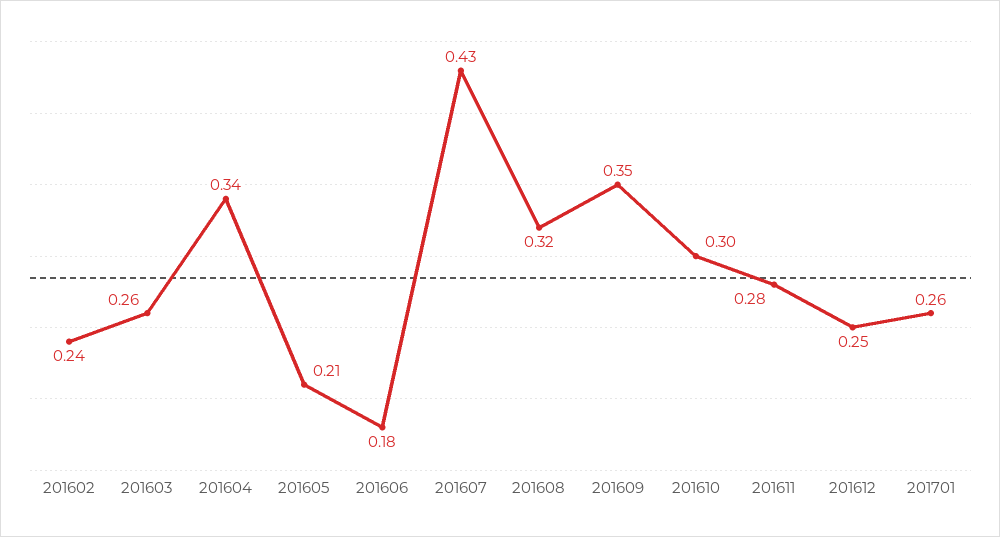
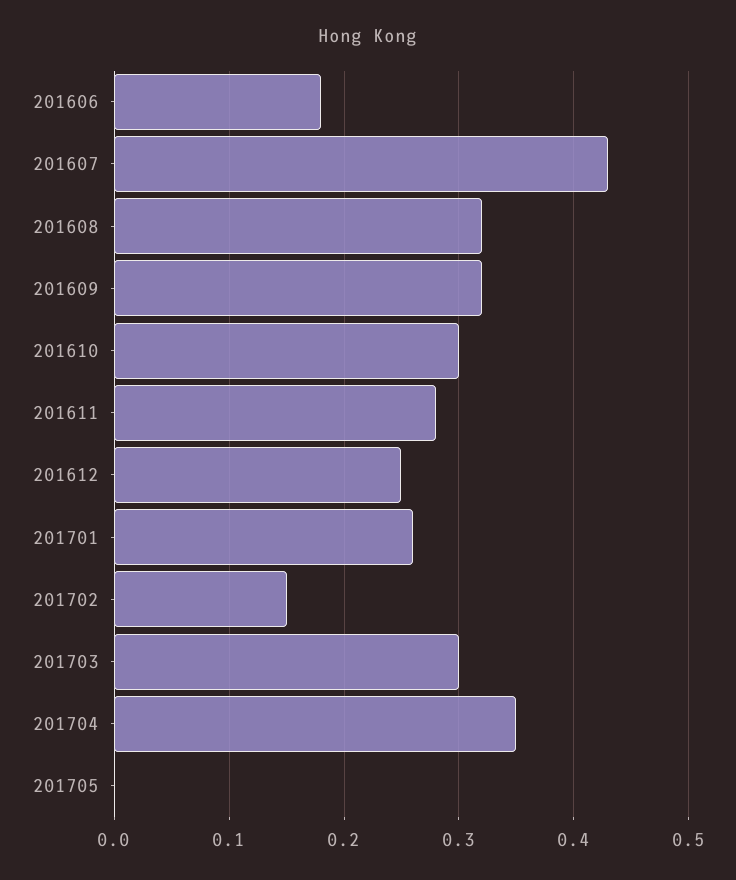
201602: 0.24 -> none
201603: 0.26 -> none
201604: 0.34 -> none
201605: 0.21 -> none
201609: 0.35 -> 0.32
201702: none -> 0.15
201703: none -> 0.3
201704: none -> 0.35
201705: none -> 0

